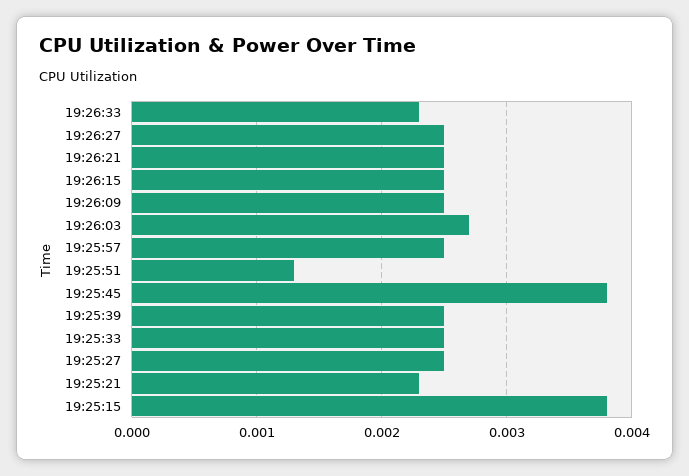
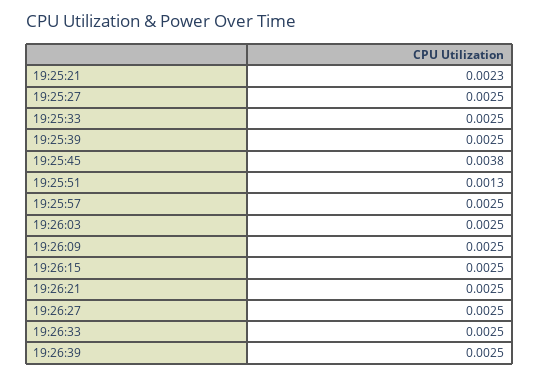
19:26:33: 0.0023 -> 0.0025
19:26:03: 0.0027 -> 0.0025
19:25:15: 0.0038 -> none
19:26:39: none -> 0.0025

